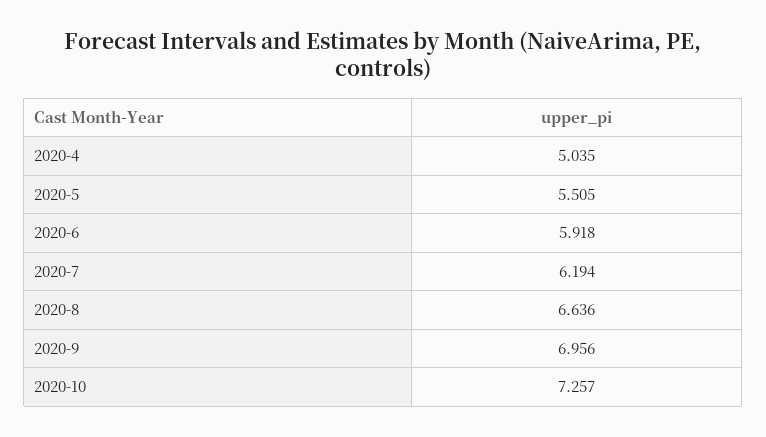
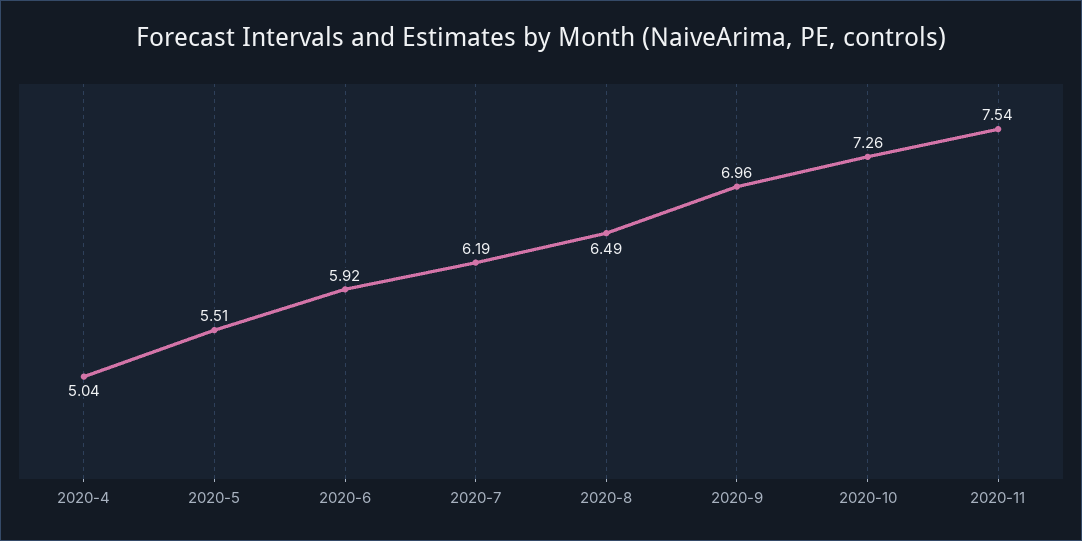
2020-8: 6.636 -> 6.49
2020-11: none -> 7.54

